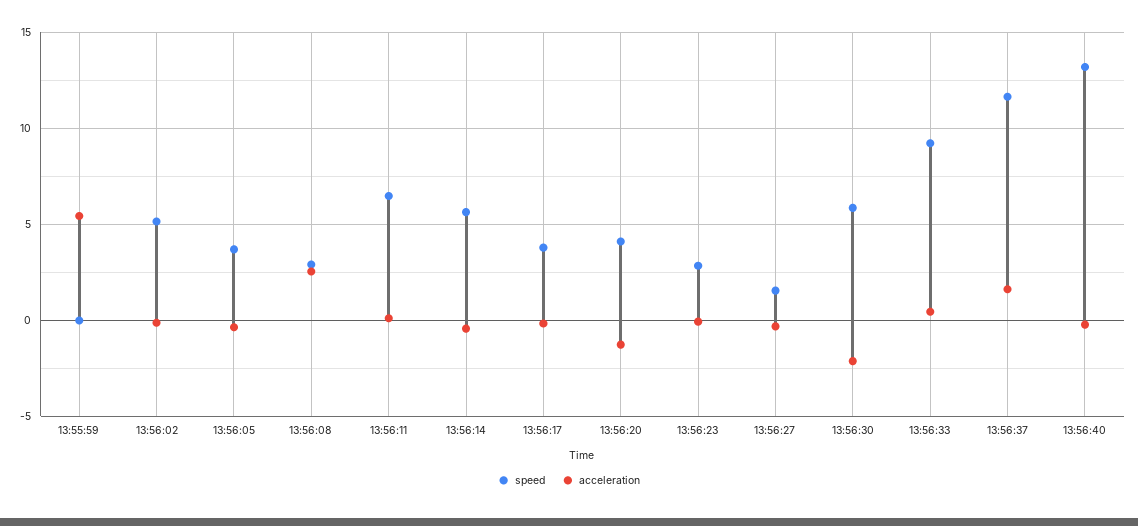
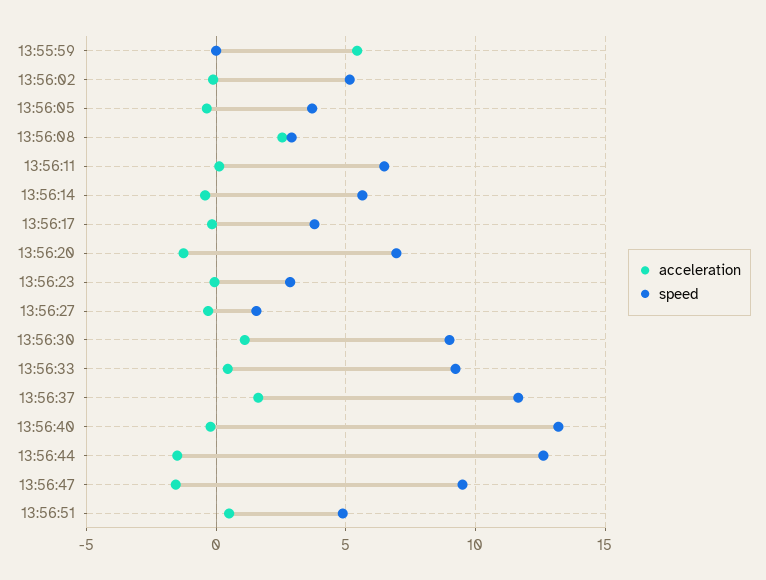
speed, 13:56:20: 4 -> 7
speed, 13:56:30: 6 -> 9
acceleration, 13:56:30: -2 -> 1
acceleration, 13:56:44: none -> -1.5
speed, 13:56:44: none -> 12.5
acceleration, 13:56:47: none -> -1.5
speed, 13:56:47: none -> 9.5
acceleration, 13:56:51: none -> 0.5
speed, 13:56:51: none -> 5

